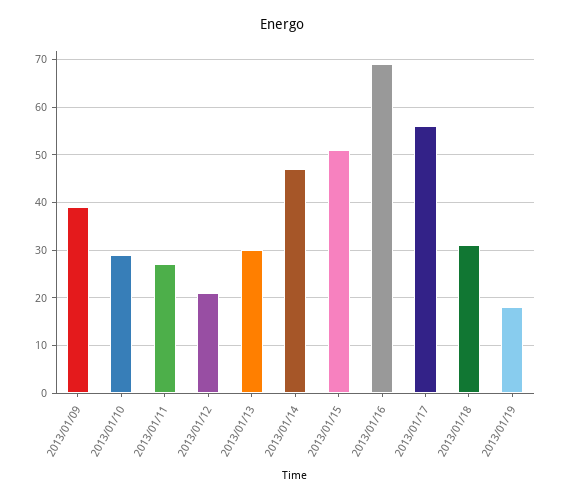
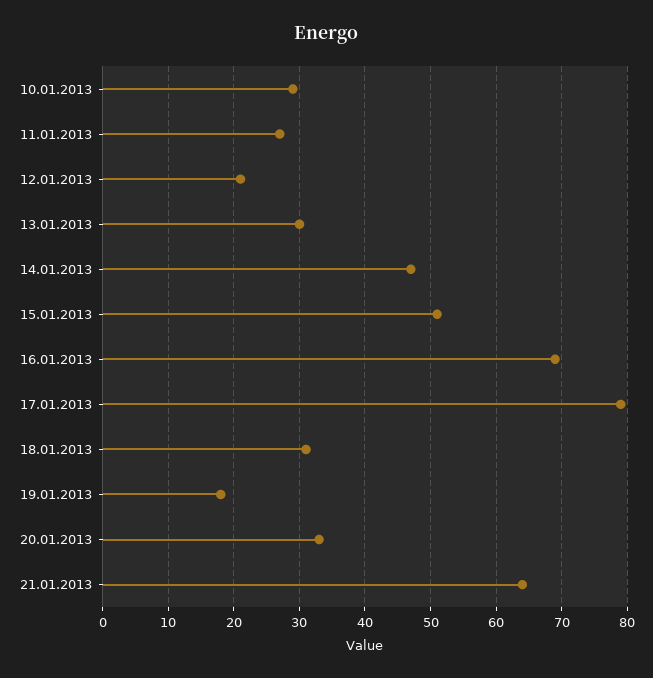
2013/01/09: 40 -> none
2013/01/17: 55 -> 79
20.01.2013: none -> 33
21.01.2013: none -> 64

